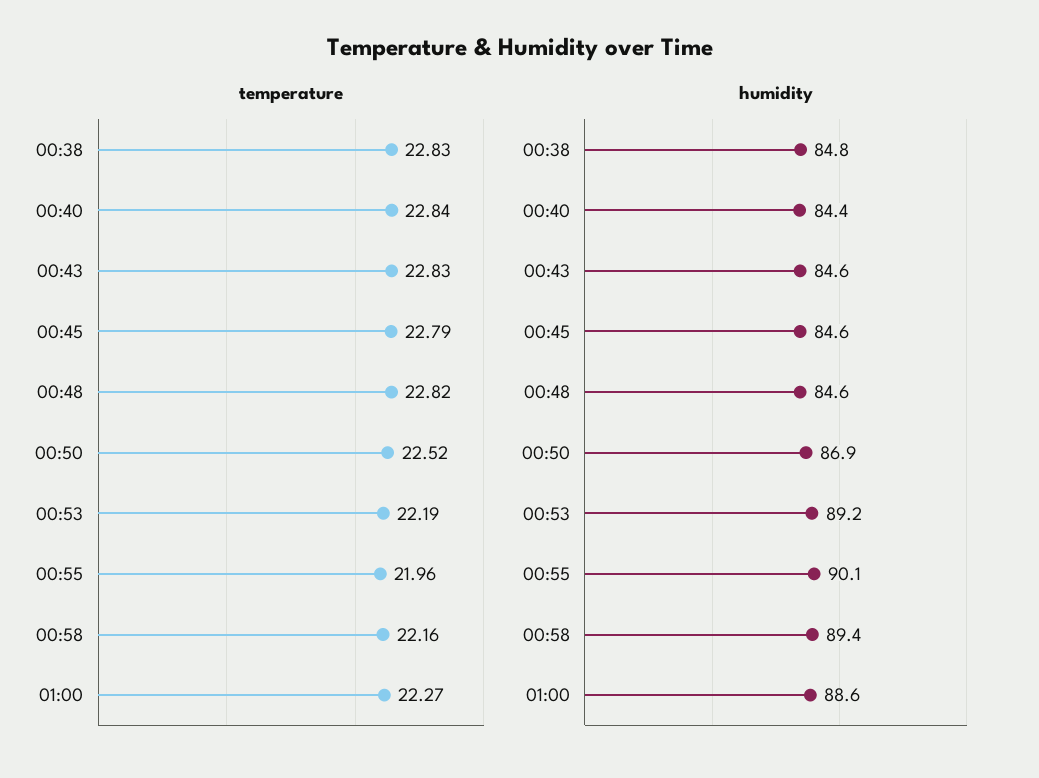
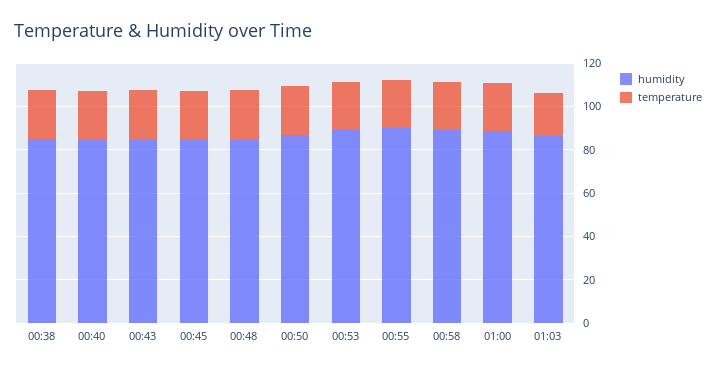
humidity, 01:03: none -> 85
temperature, 01:03: none -> 20

